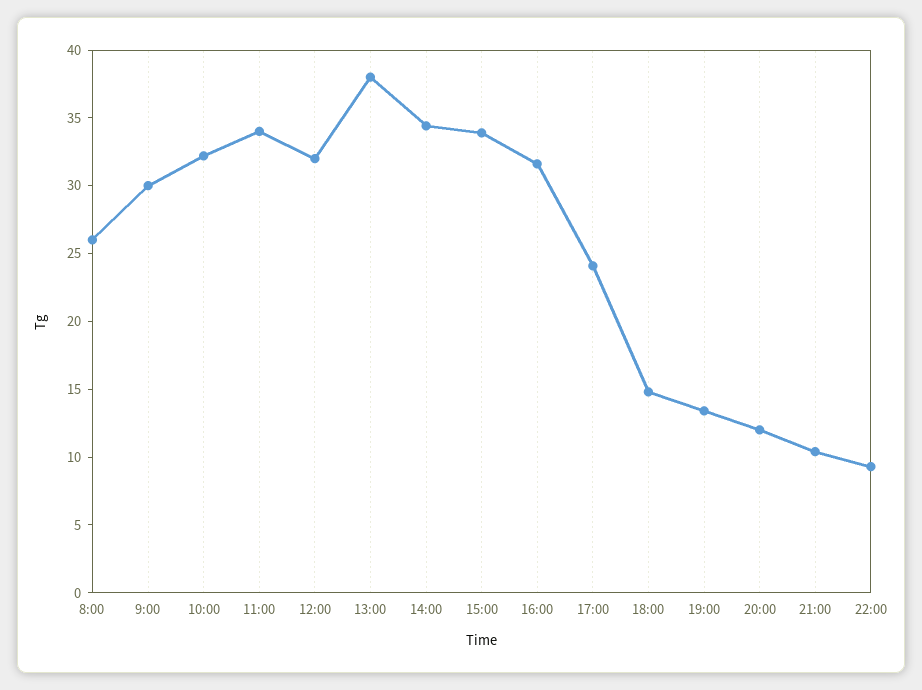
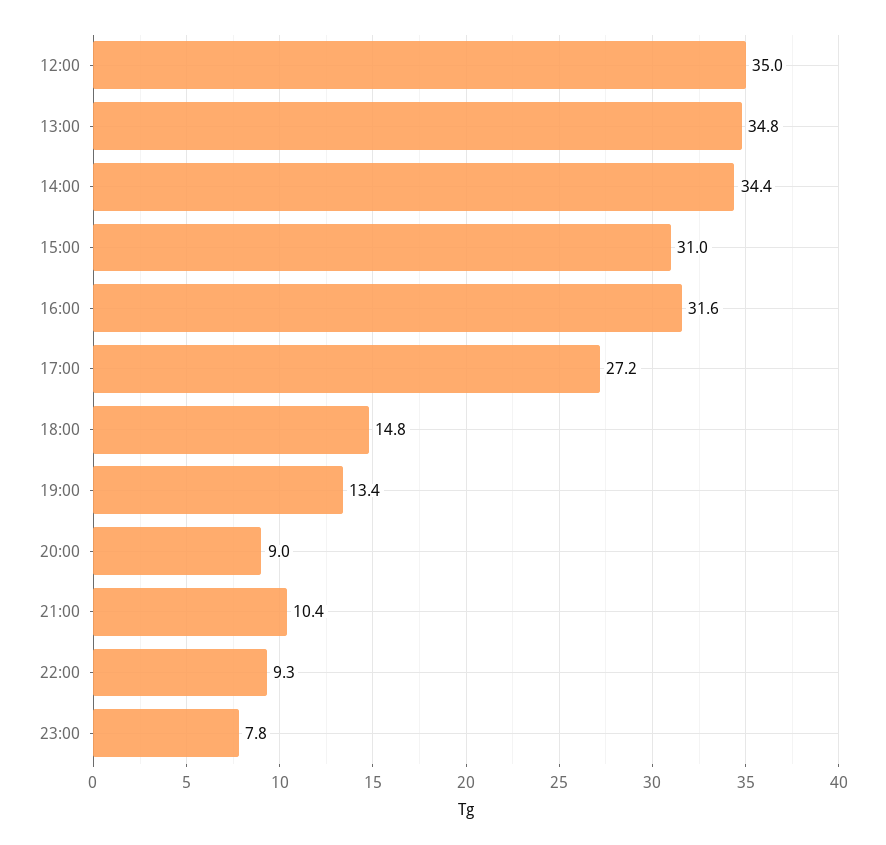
8:00: 26 -> none
9:00: 30 -> none
10:00: 32 -> none
11:00: 34 -> none
12:00: 32 -> 35
13:00: 38 -> 34.8
15:00: 34 -> 31
17:00: 24 -> 27.2
20:00: 12 -> 9
23:00: none -> 7.8

